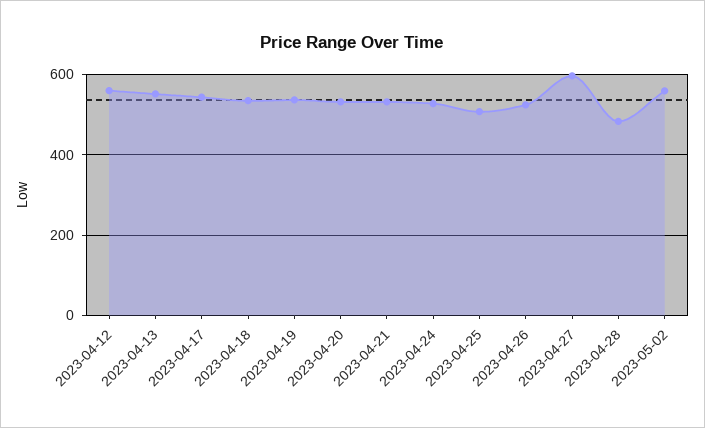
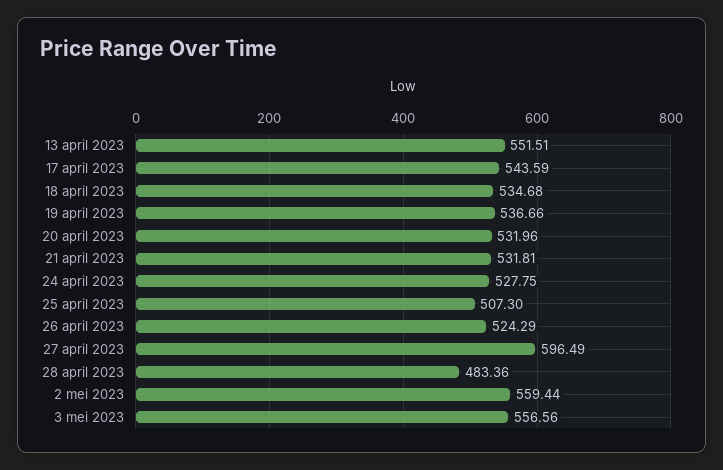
2023-04-12: 560 -> none
3 mei 2023: none -> 556.56

